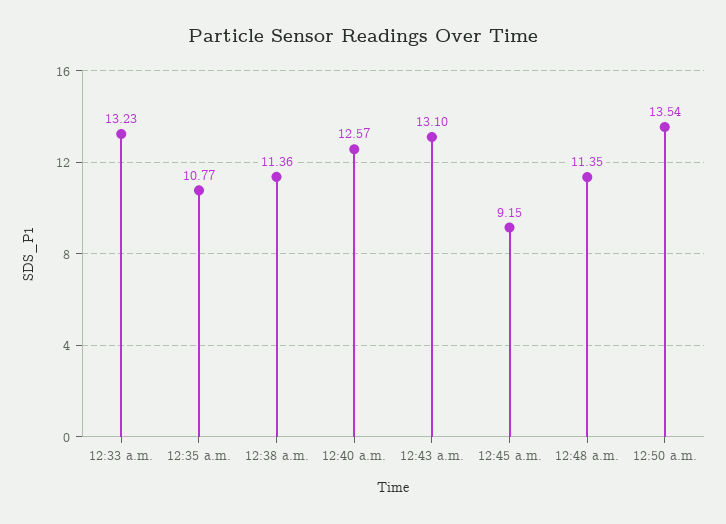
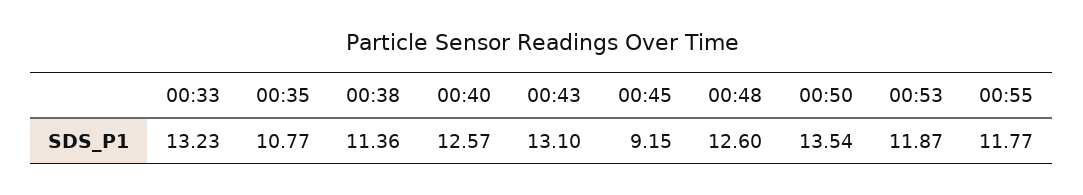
12:48 a.m.: 11.35 -> 12.6
00:53: none -> 11.87
00:55: none -> 11.77

